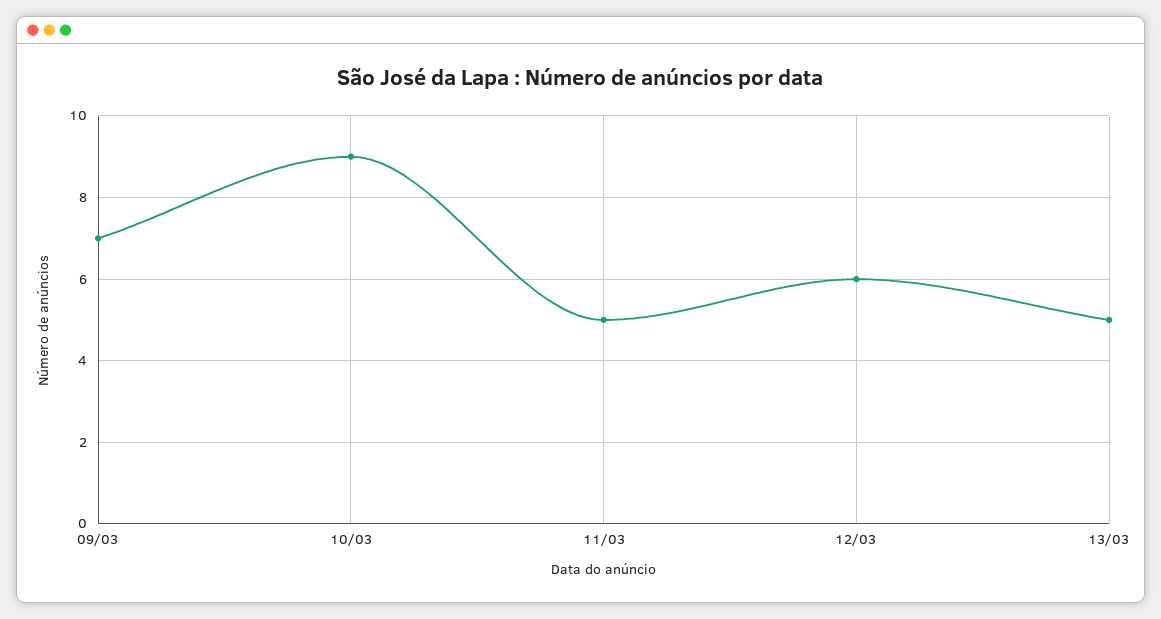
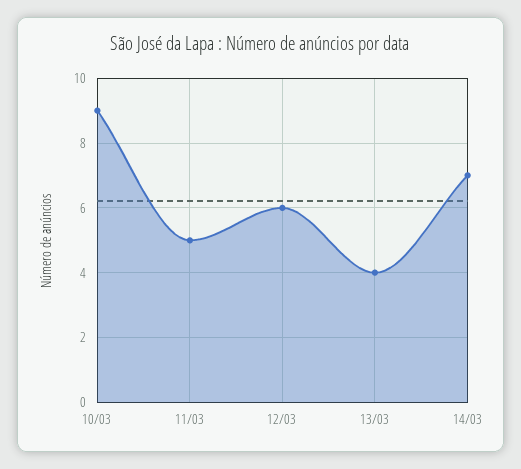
09/03: 7 -> none
13/03: 5 -> 4
14/03: none -> 7

